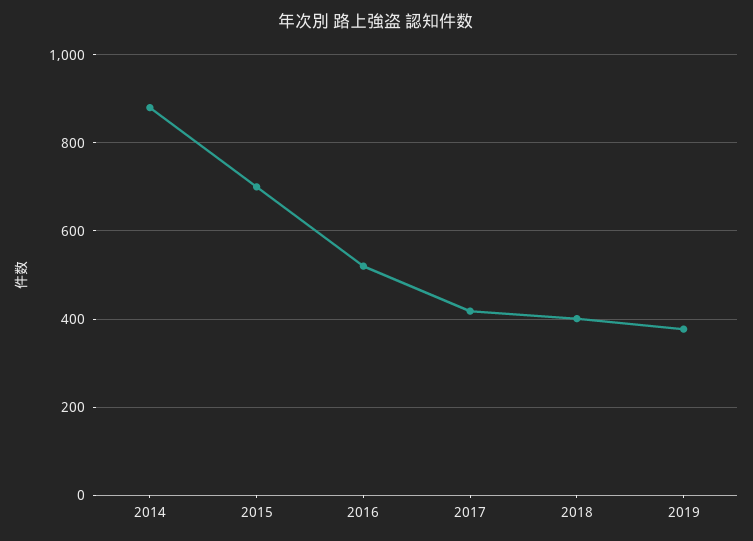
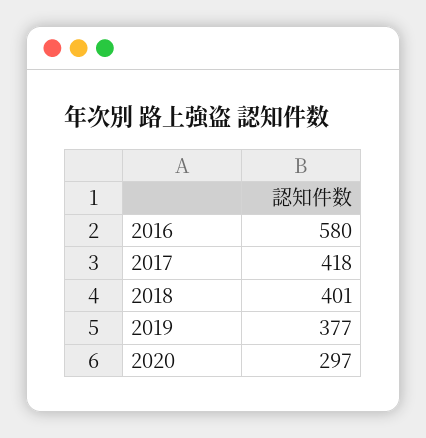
2014: 880 -> none
2015: 700 -> none
2016: 520 -> 580
2020: none -> 297

